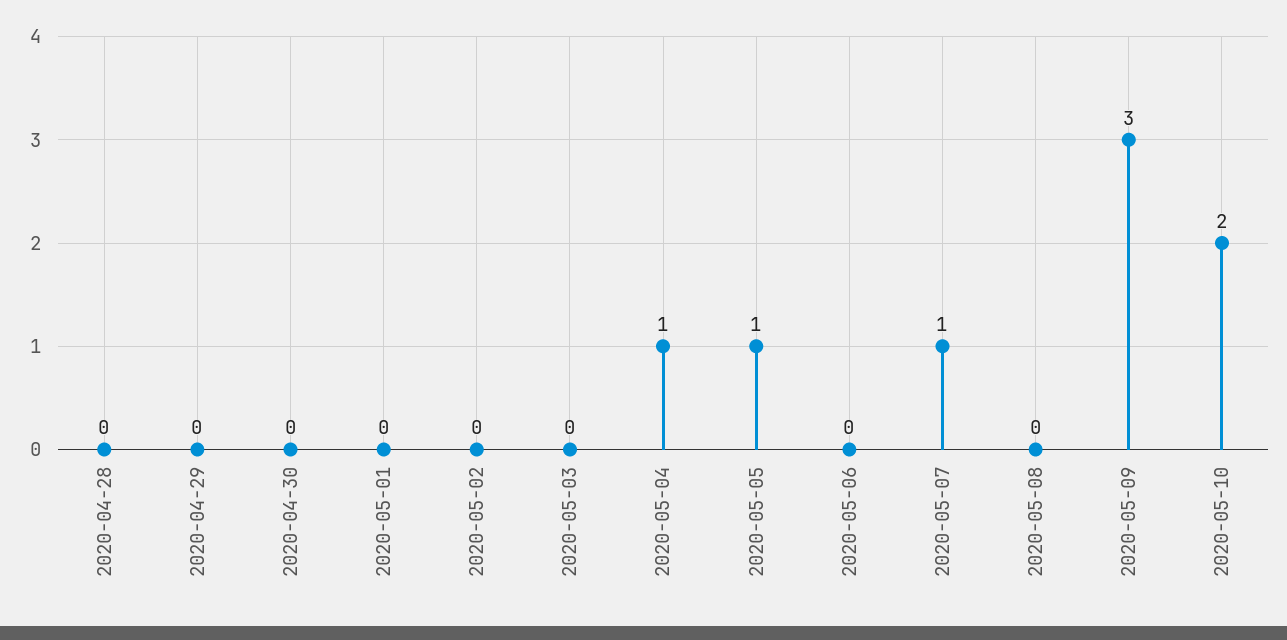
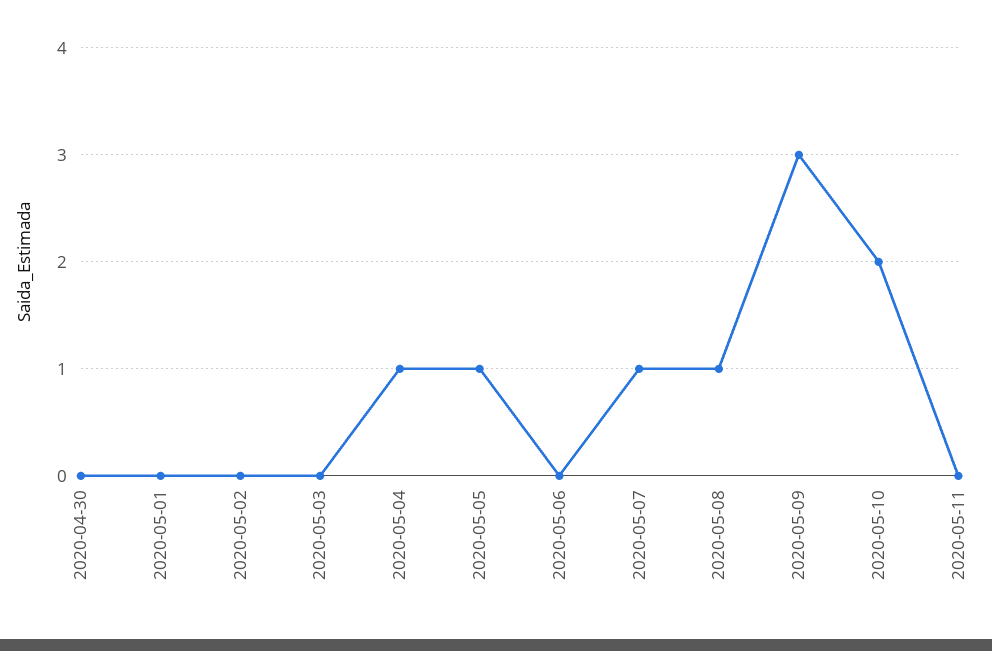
2020-04-28: 0 -> none
2020-04-29: 0 -> none
2020-05-08: 0 -> 1
2020-05-11: none -> 0

